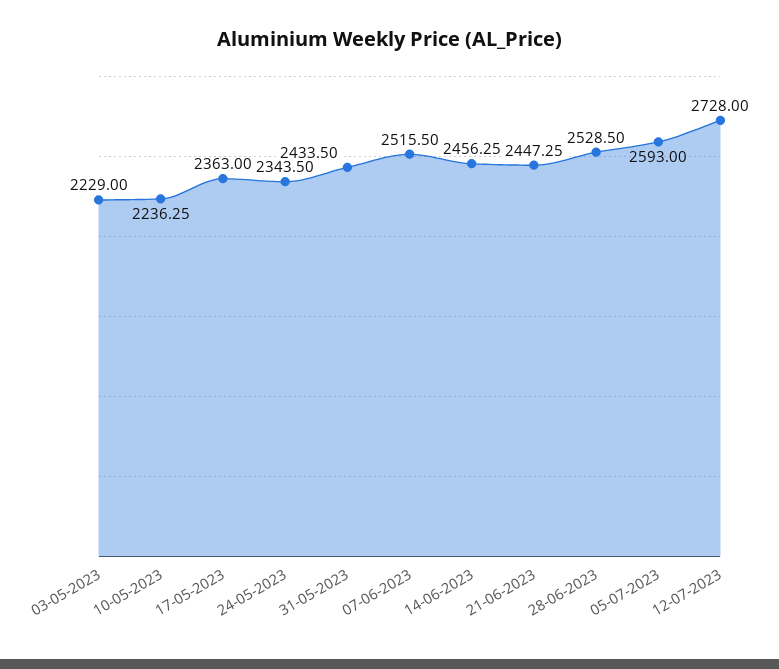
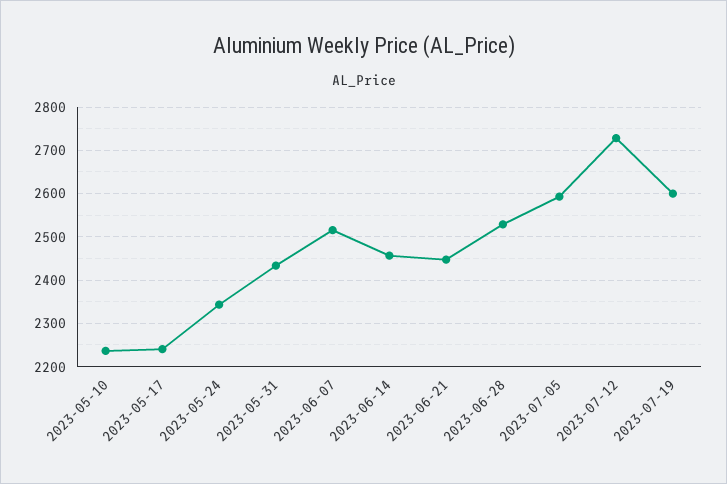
03-05-2023: 2229 -> none
17-05-2023: 2363 -> 2240
2023-07-19: none -> 2600

